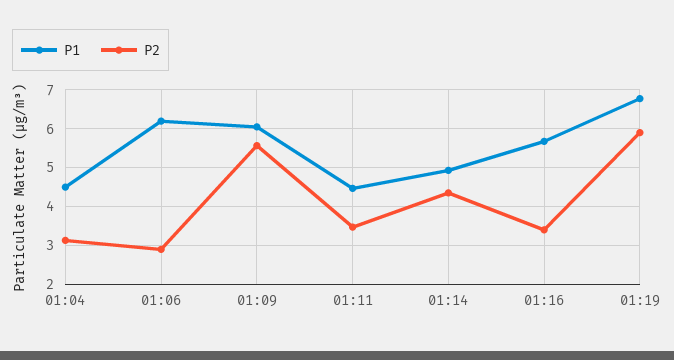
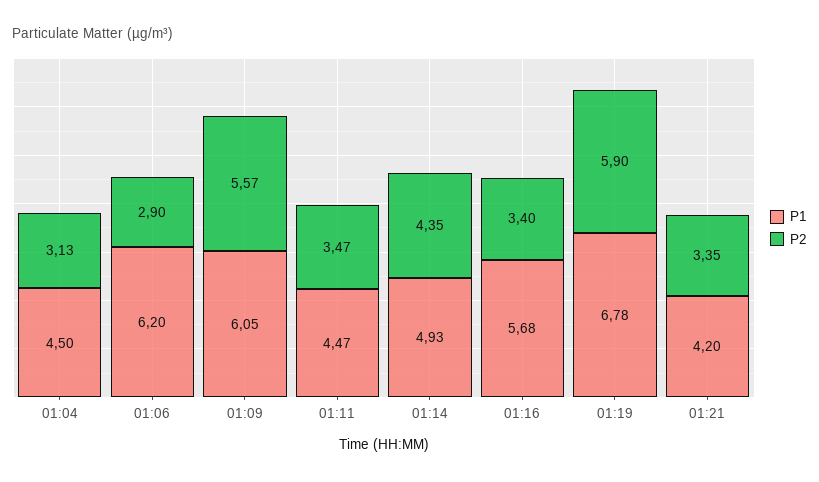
P1, 01:21: none -> 4.2
P2, 01:21: none -> 3.35

